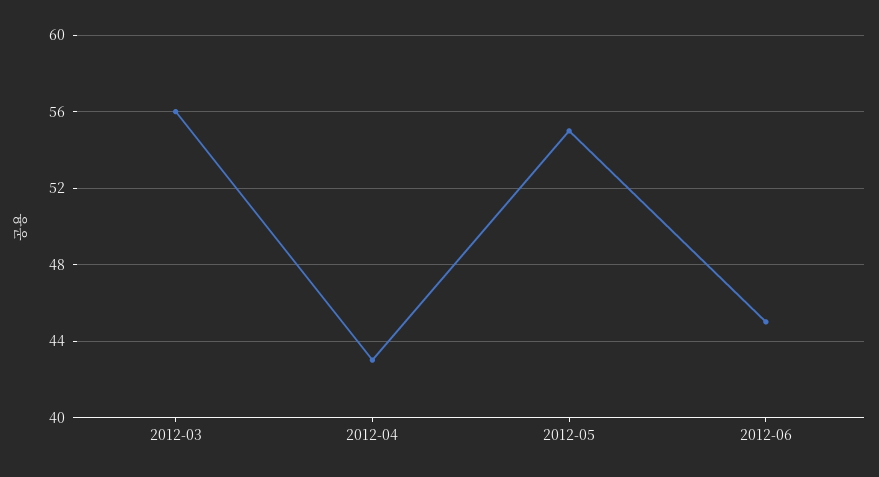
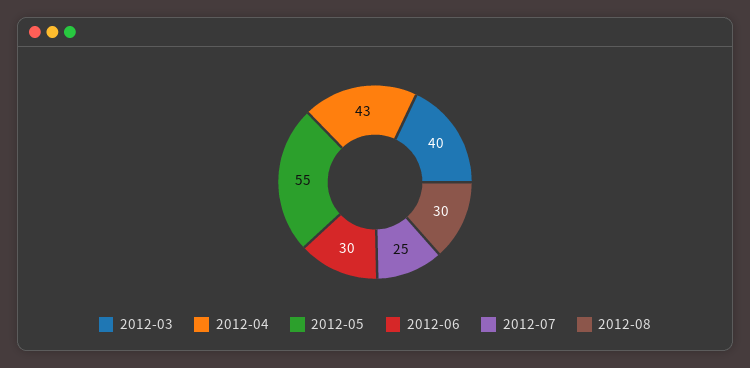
2012-03: 56 -> 40
2012-06: 45 -> 30
2012-07: none -> 25
2012-08: none -> 30

